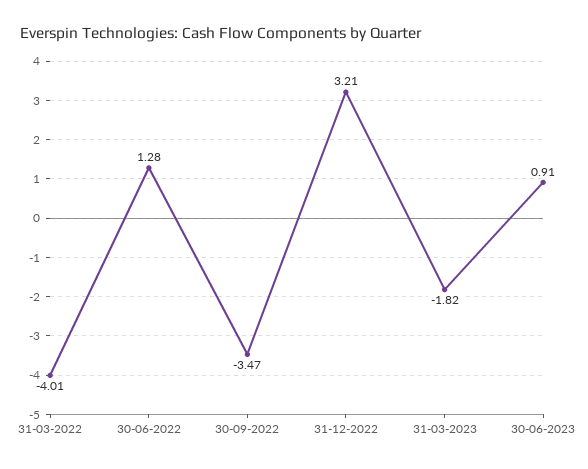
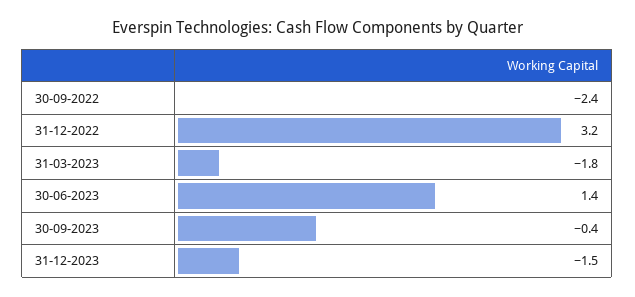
31-03-2022: -4.01 -> none
30-06-2022: 1.28 -> none
30-09-2022: -3.47 -> -2.4
30-06-2023: 0.91 -> 1.4
30-09-2023: none -> -0.4
31-12-2023: none -> -1.5

